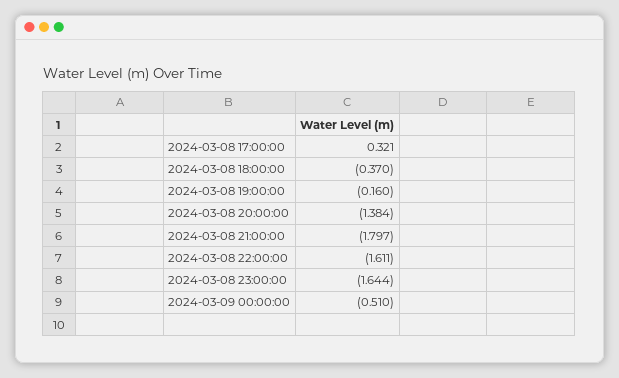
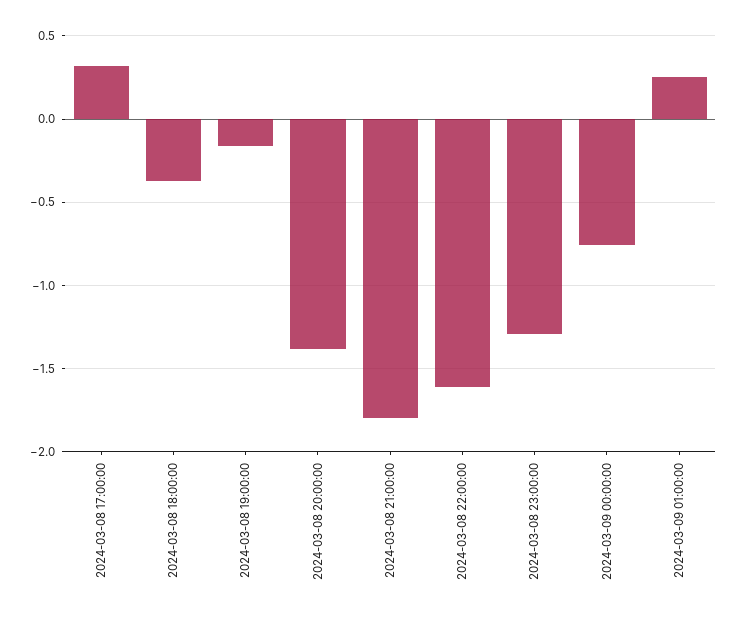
2024-03-08 23:00:00: -1.644 -> -1.3
2024-03-09 00:00:00: -0.51 -> -0.75
2024-03-09 01:00:00: none -> 0.25

